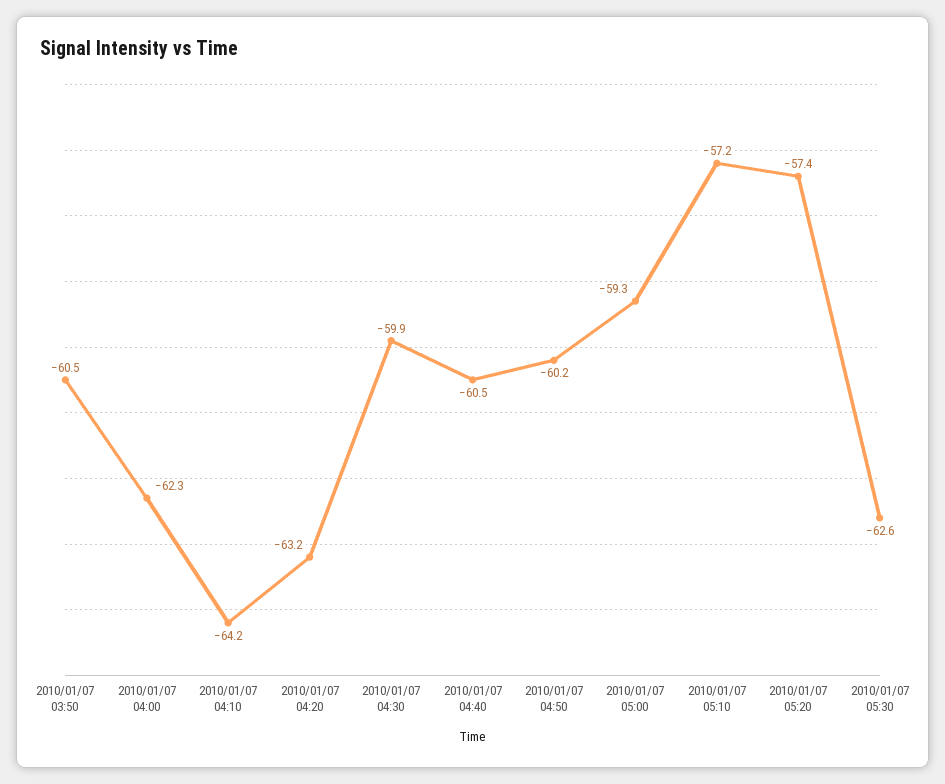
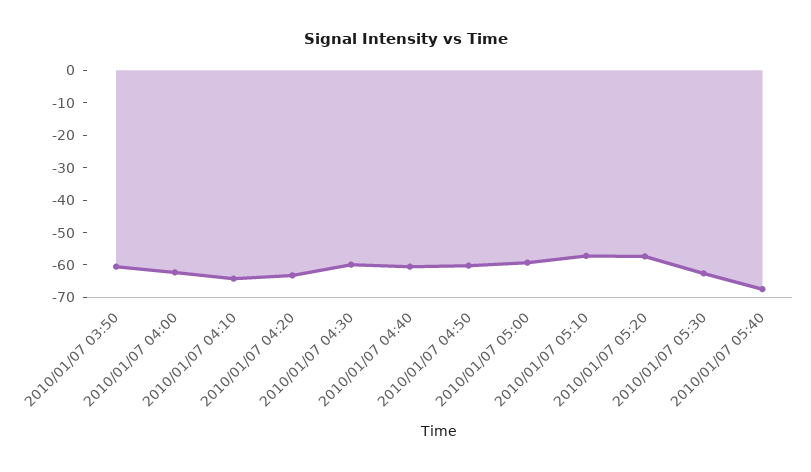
2010/01/07 05:40: none -> -67.5

